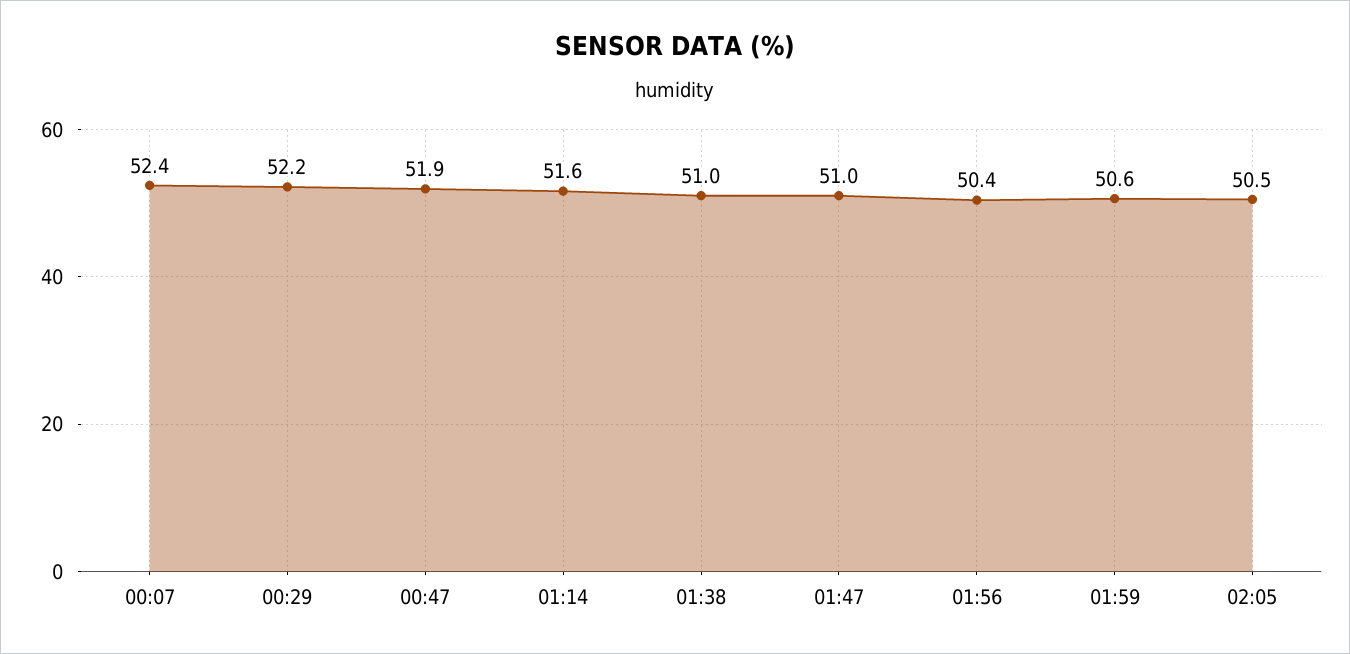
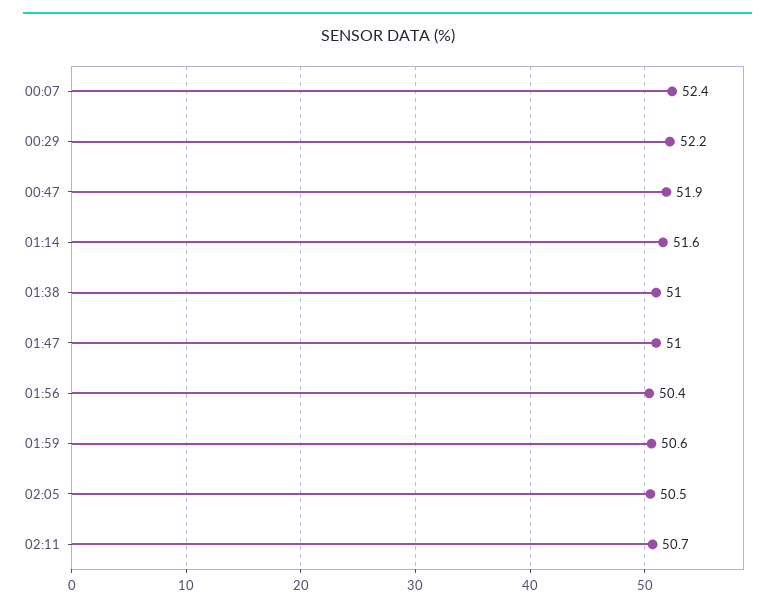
02:11: none -> 50.7

